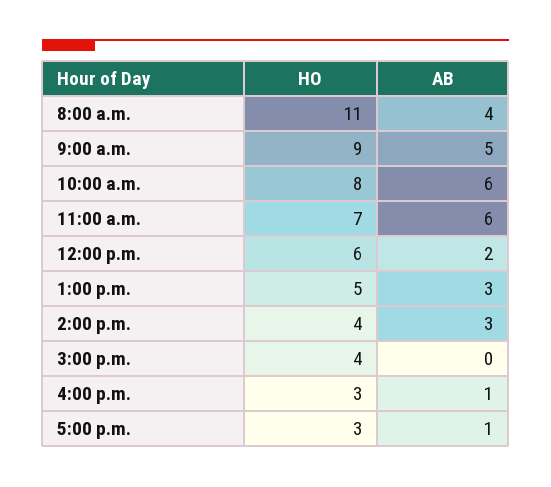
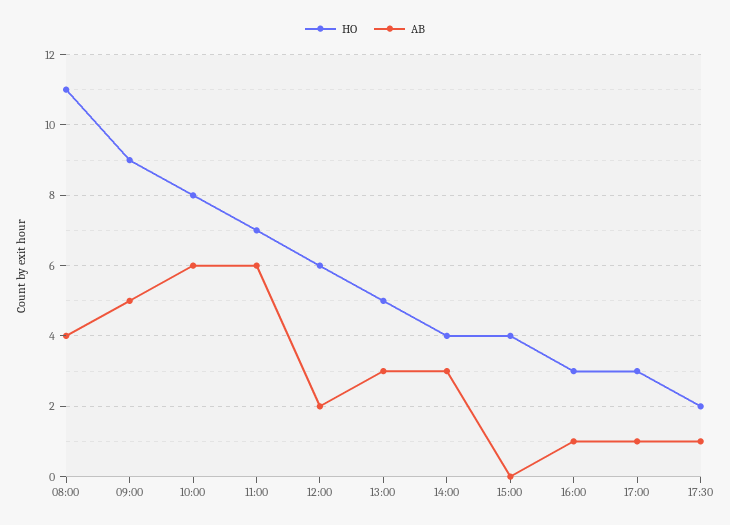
HO, 17:30: none -> 2
AB, 17:30: none -> 1

